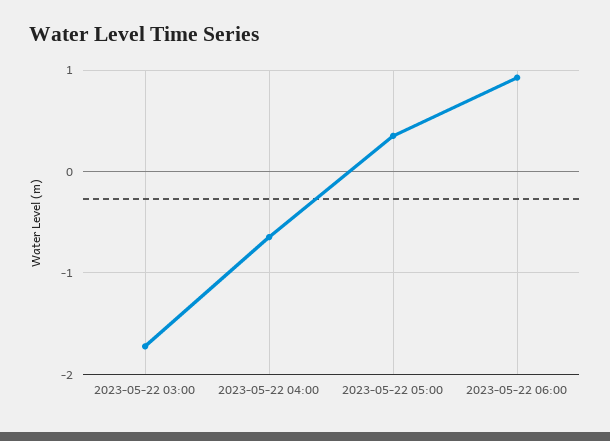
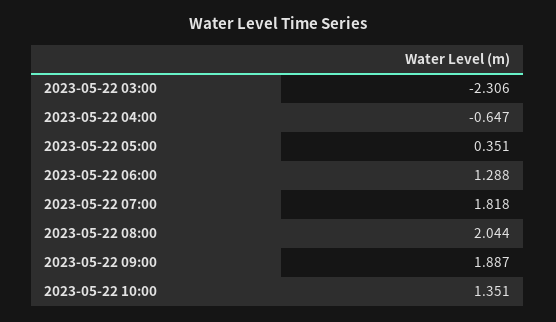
2023-05-22 03:00: -1.7 -> -2.306
2023-05-22 06:00: 0.9 -> 1.288
2023-05-22 07:00: none -> 1.818
2023-05-22 08:00: none -> 2.044
2023-05-22 09:00: none -> 1.887
2023-05-22 10:00: none -> 1.351

